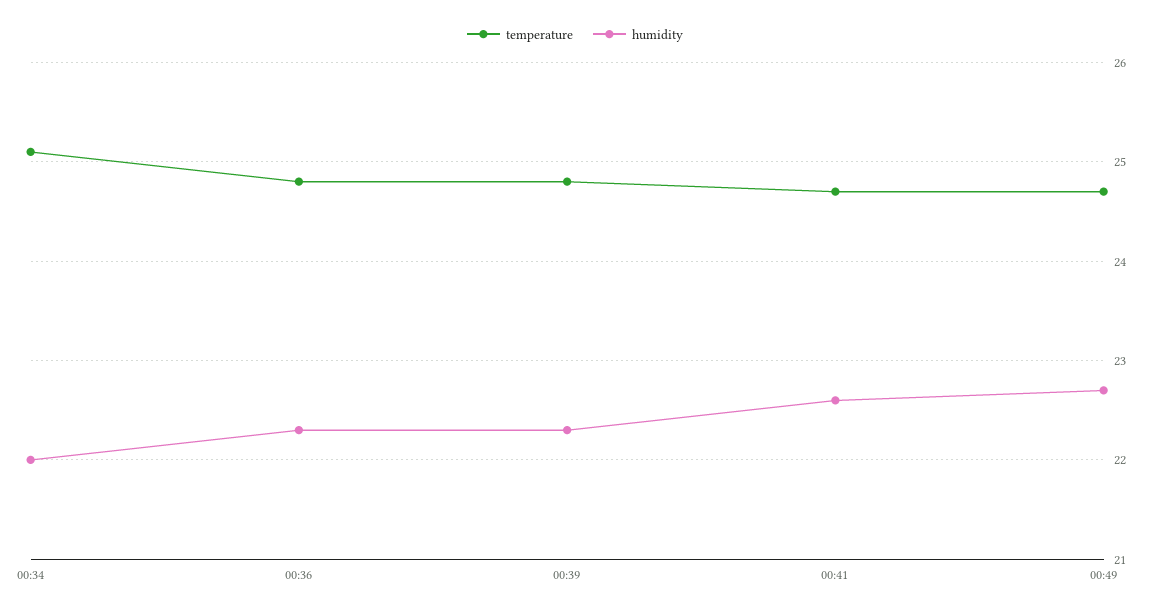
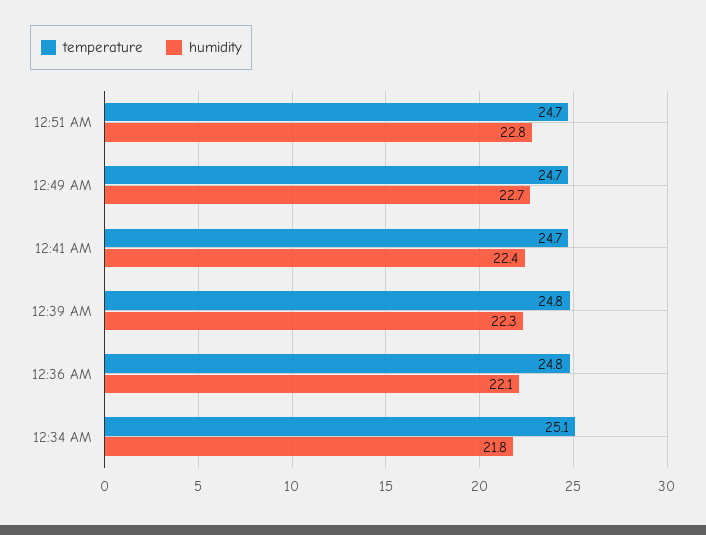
humidity, 00:34: 22 -> 21.8
humidity, 00:36: 22.3 -> 22.1
humidity, 00:41: 22.6 -> 22.4
temperature, 12:51 AM: none -> 24.7
humidity, 12:51 AM: none -> 22.8

